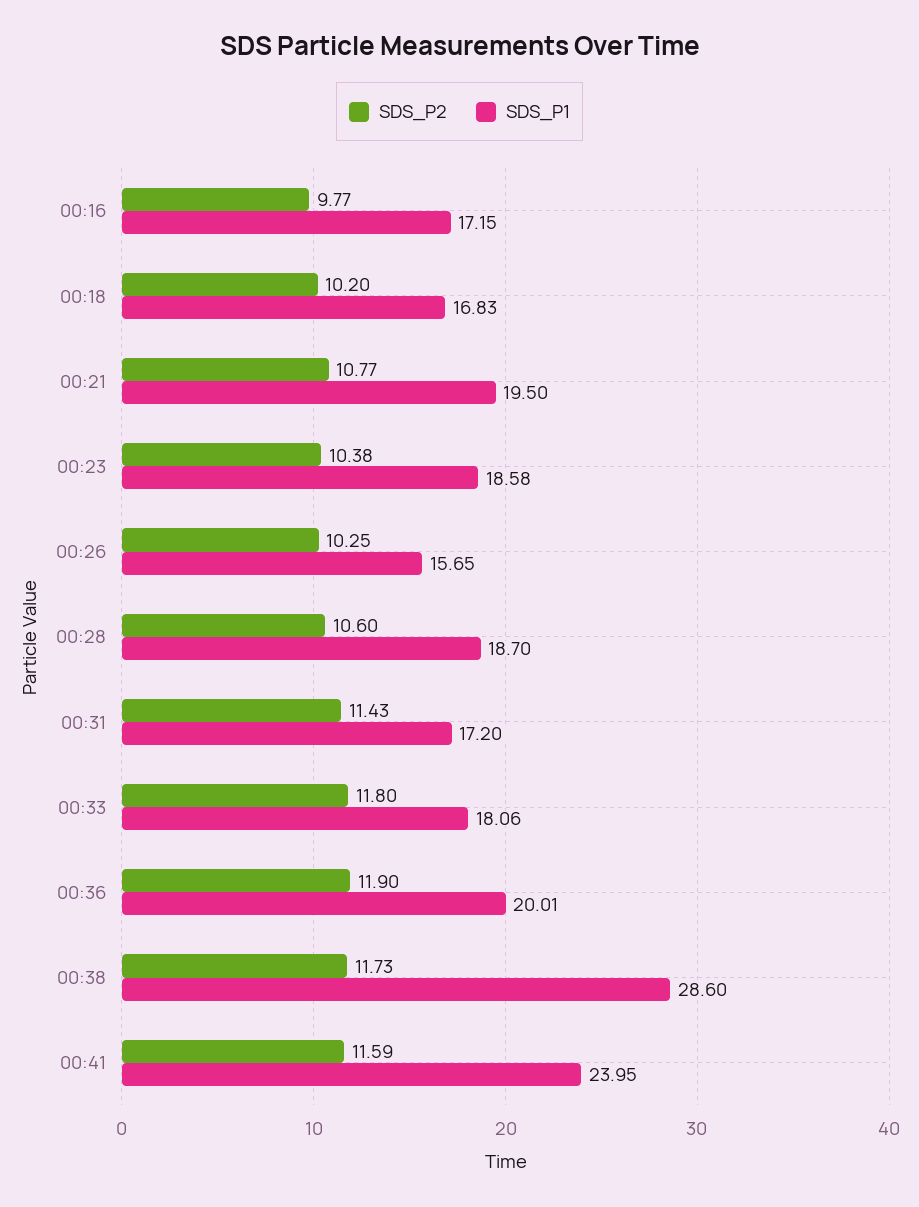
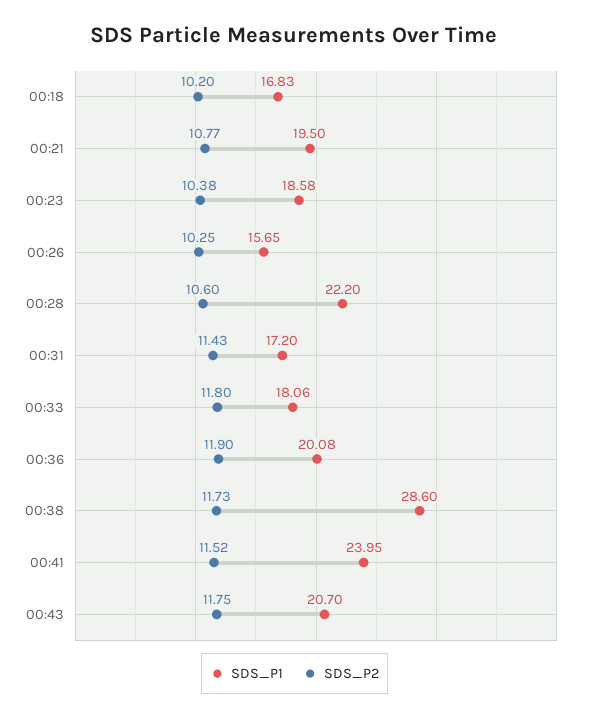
SDS_P2, 00:16: 9.77 -> none
SDS_P1, 00:16: 17.15 -> none
SDS_P1, 00:28: 18.7 -> 22.2
SDS_P1, 00:36: 20.01 -> 20.08
SDS_P2, 00:41: 11.59 -> 11.52
SDS_P1, 00:43: none -> 20.7
SDS_P2, 00:43: none -> 11.75

